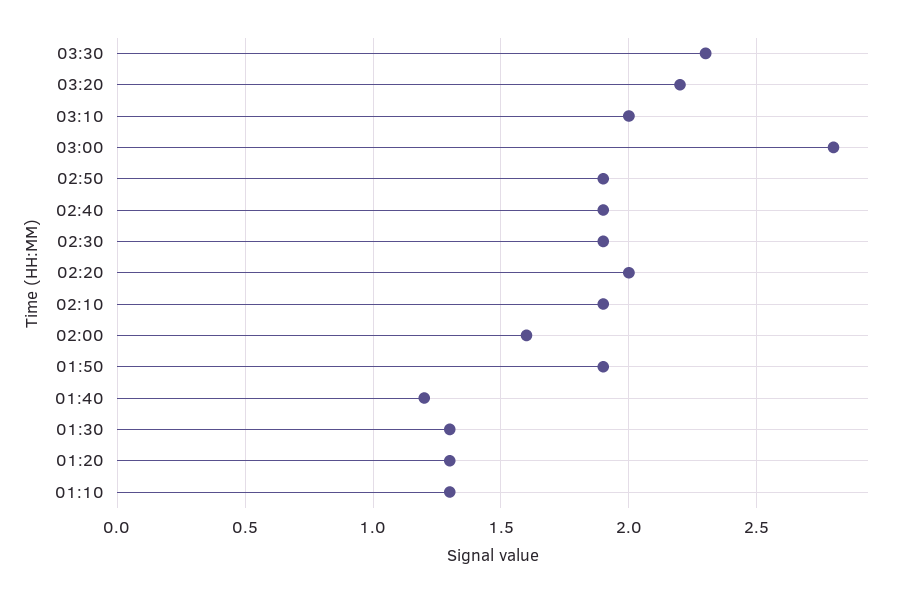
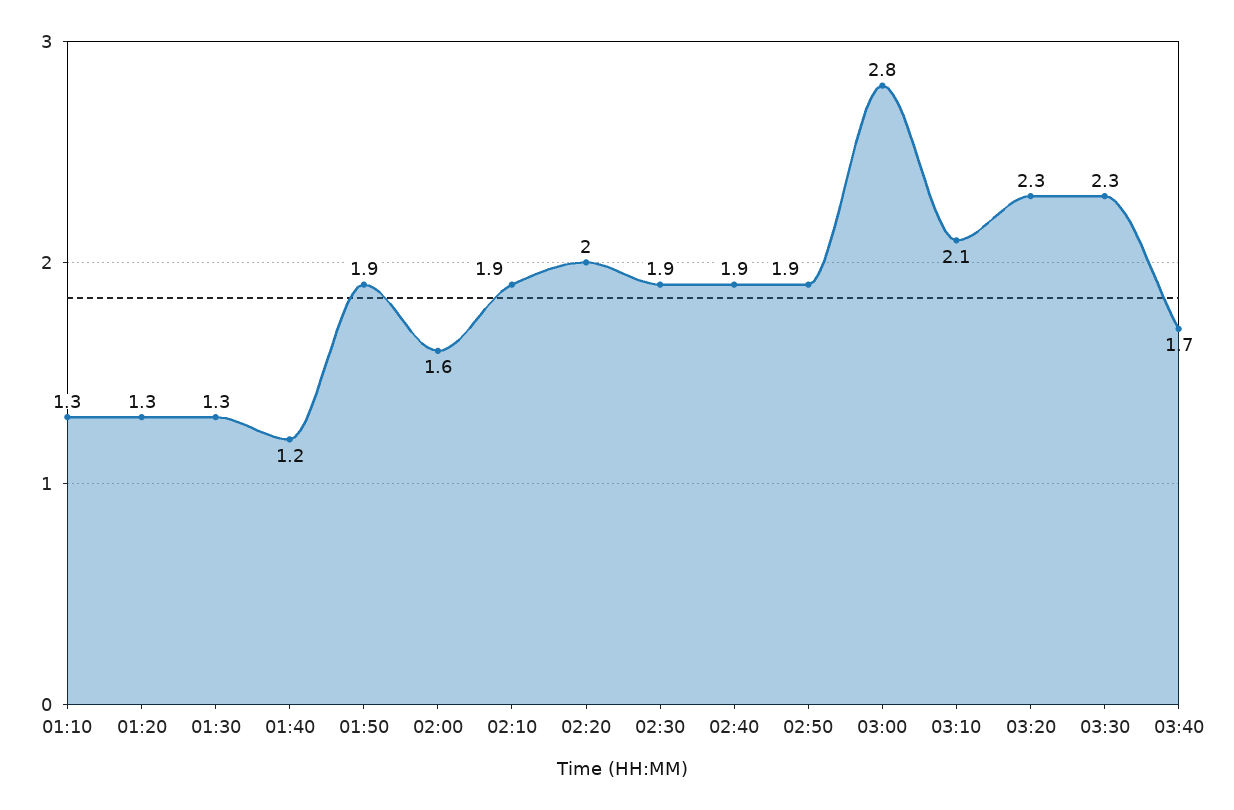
03:20: 2.2 -> 2.3
03:10: 2 -> 2.1
03:40: none -> 1.7

